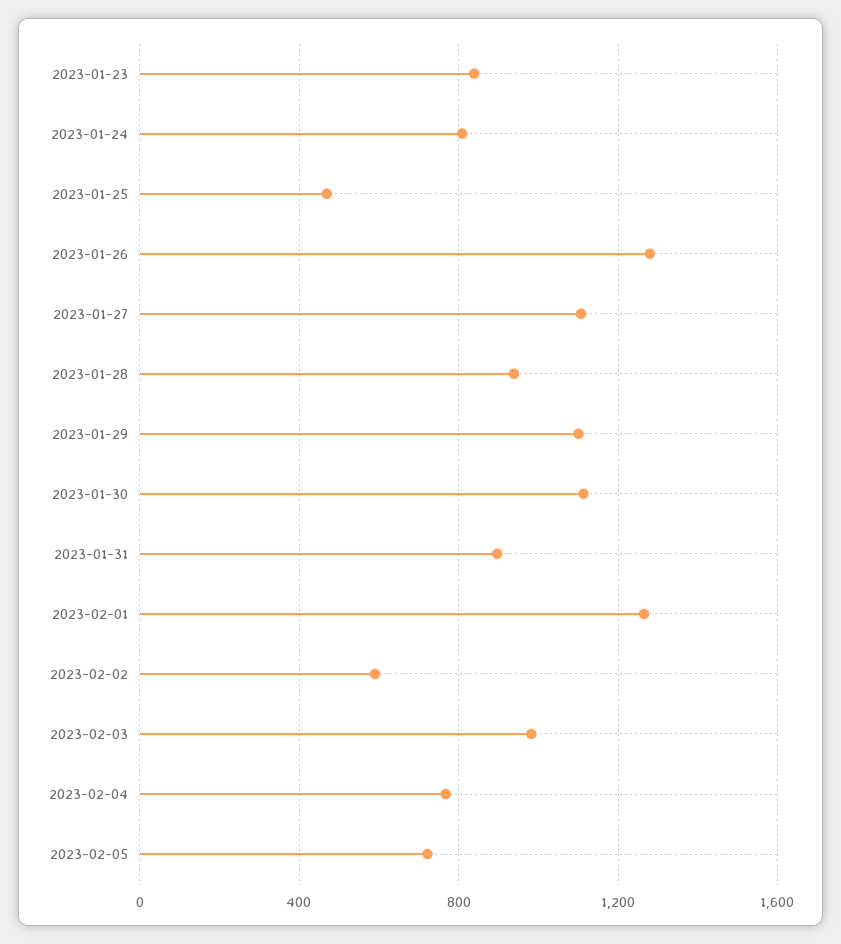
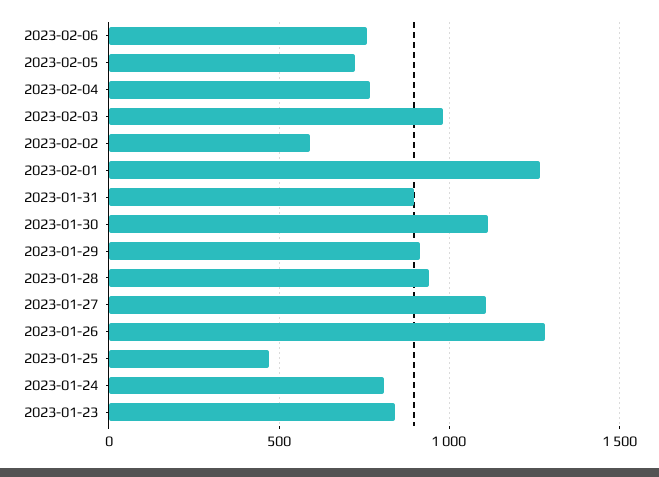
2023-01-29: 1100 -> 900
2023-02-06: none -> 750

